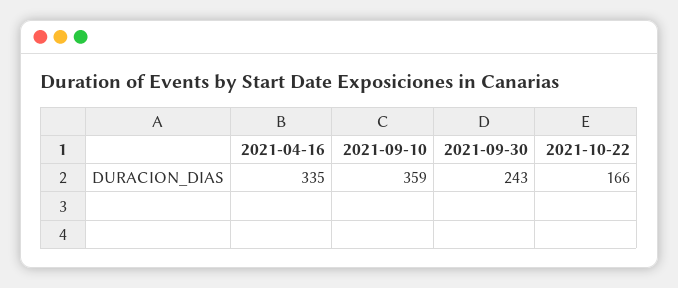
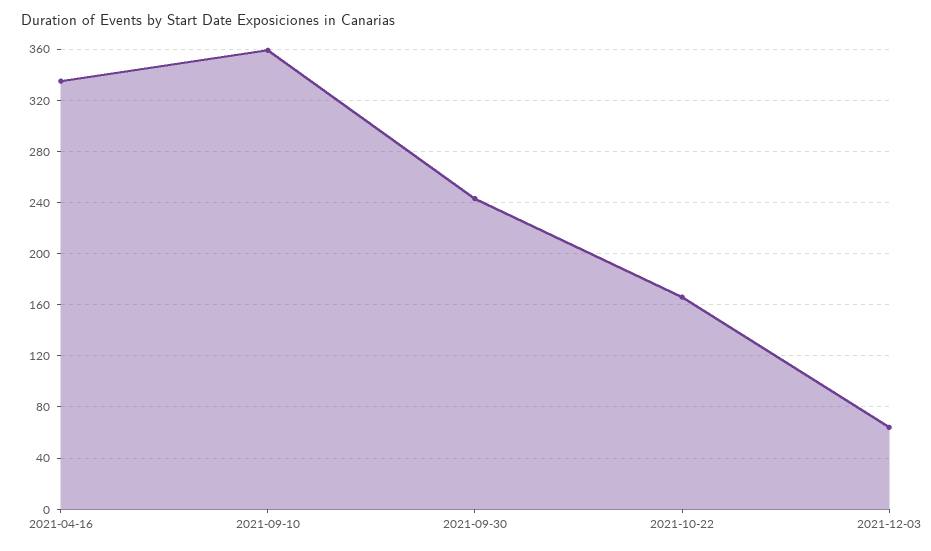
2021-12-03: none -> 65

